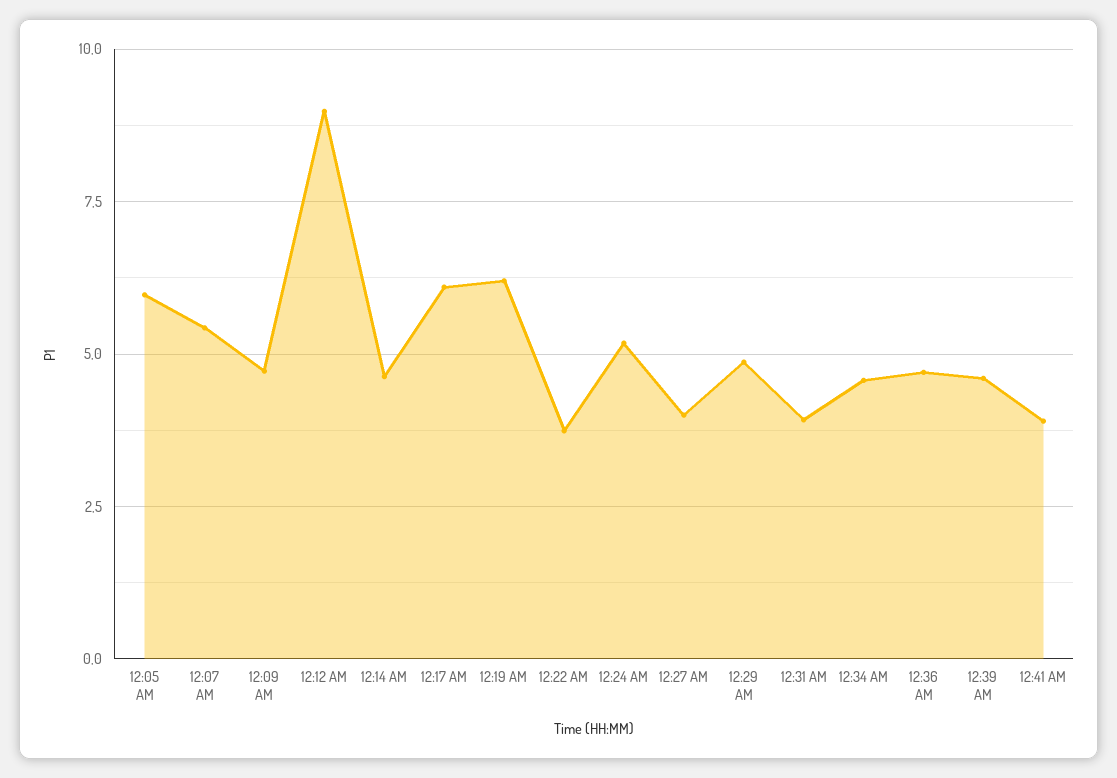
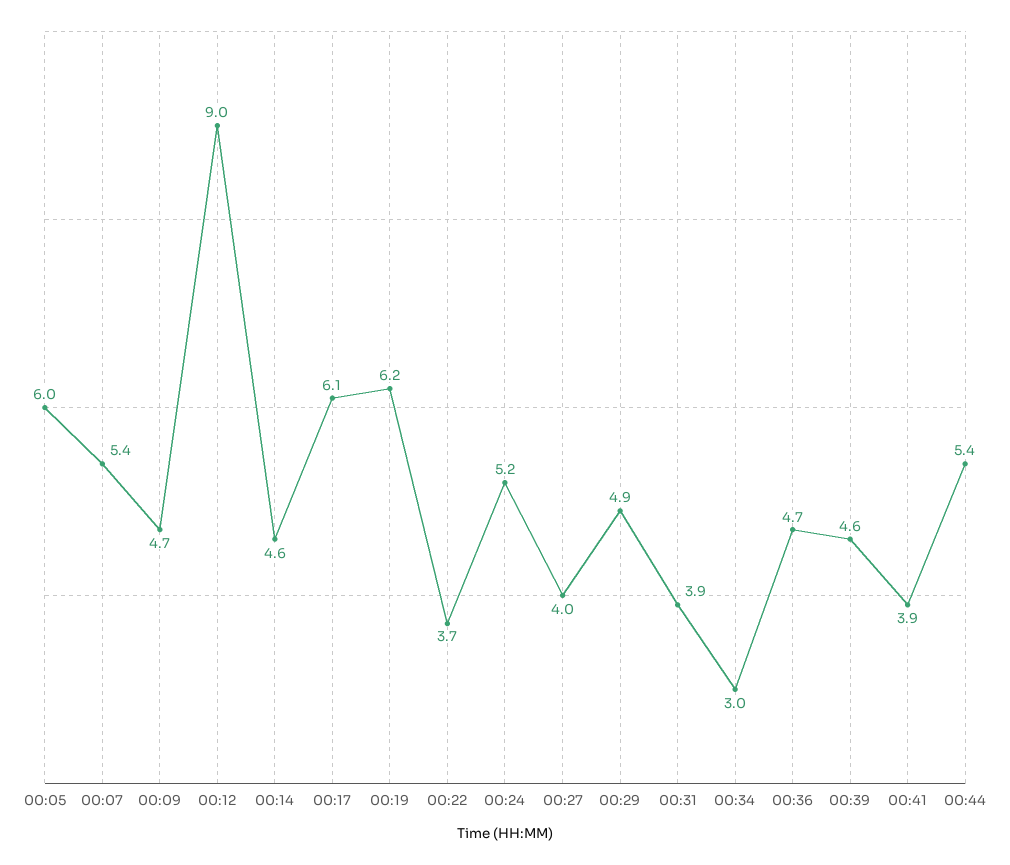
12:34 AM: 4.5 -> 3
00:44: none -> 5.4

